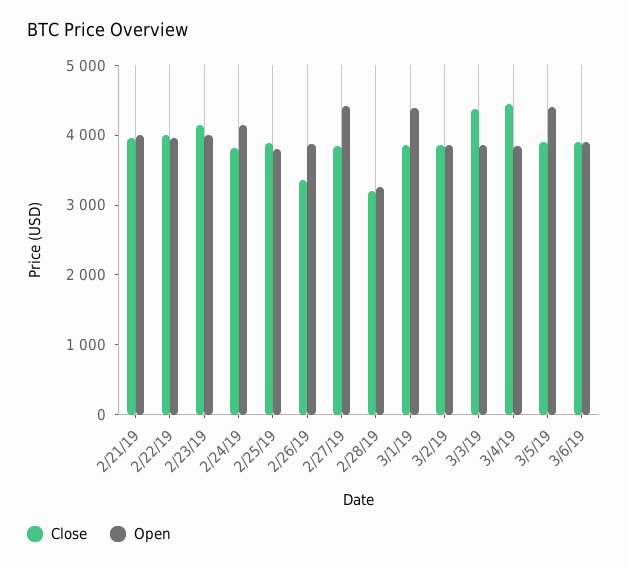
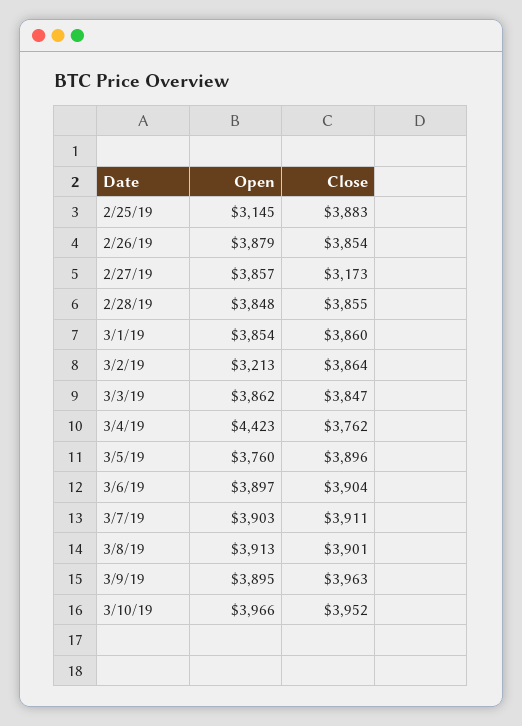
Close, 2/21/19: 4000 -> none
Open, 2/21/19: 4000 -> none
Close, 2/22/19: 4000 -> none
Open, 2/22/19: 4000 -> none
Close, 2/23/19: 4200 -> none
Open, 2/23/19: 4000 -> none
Close, 2/24/19: 3800 -> none
Open, 2/24/19: 4200 -> none
Open, 2/25/19: 3800 -> 3145
Close, 2/26/19: 3400 -> 3854
Close, 2/27/19: 3800 -> 3173
Open, 2/27/19: 4400 -> 3857
Close, 2/28/19: 3200 -> 3855
Open, 2/28/19: 3200 -> 3848
Open, 3/1/19: 4400 -> 3854
Open, 3/2/19: 3800 -> 3213
Close, 3/3/19: 4400 -> 3847
Close, 3/4/19: 4400 -> 3762
Open, 3/4/19: 3800 -> 4423
Open, 3/5/19: 4400 -> 3760
Open, 3/7/19: none -> 3903
Close, 3/7/19: none -> 3911
Open, 3/8/19: none -> 3913
Close, 3/8/19: none -> 3901
Open, 3/9/19: none -> 3895
Close, 3/9/19: none -> 3963
Open, 3/10/19: none -> 3966
Close, 3/10/19: none -> 3952

